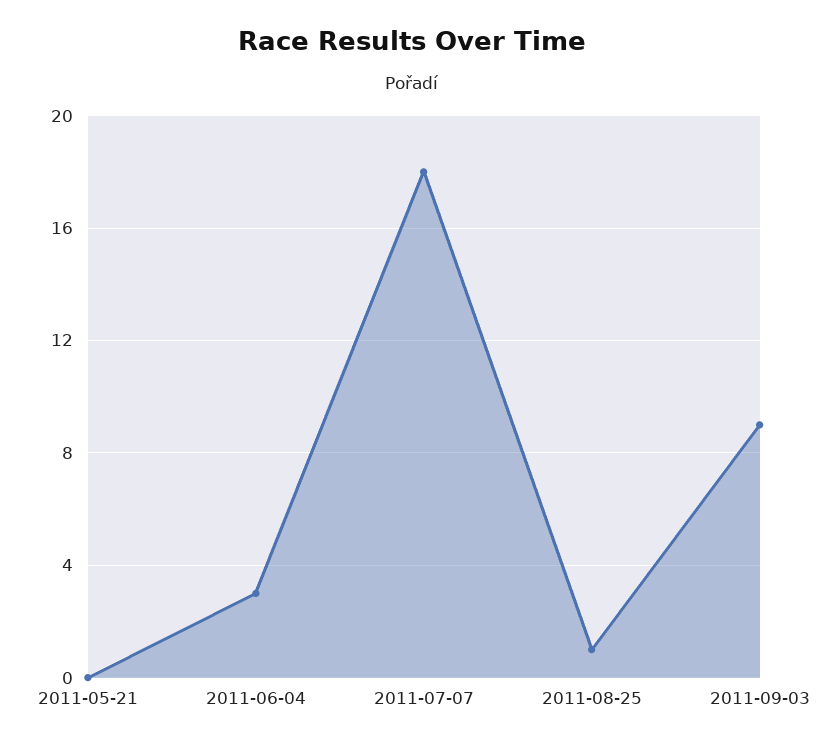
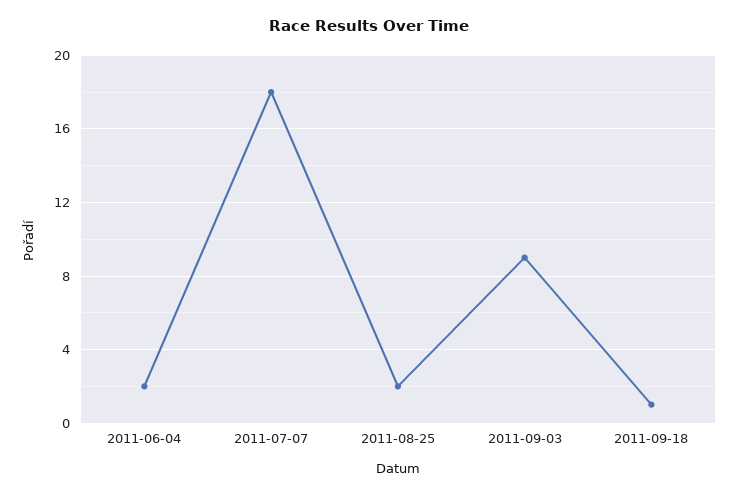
2011-05-21: 0 -> none
2011-06-04: 3 -> 2
2011-08-25: 1 -> 2
2011-09-18: none -> 1

